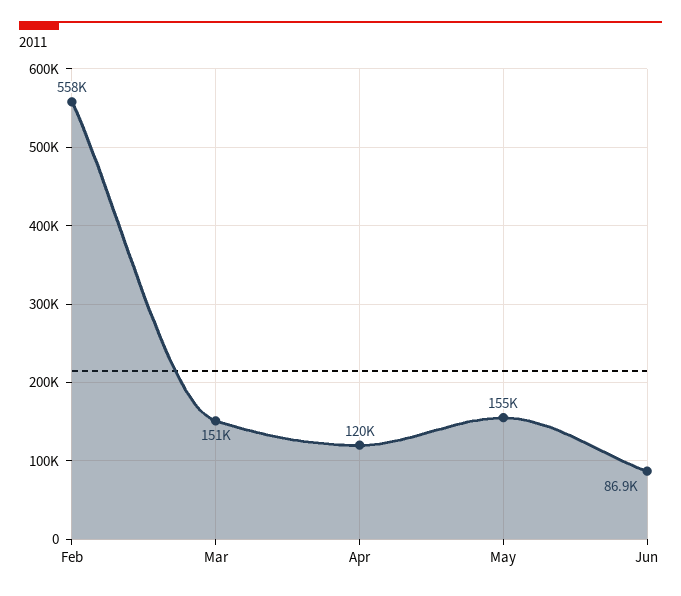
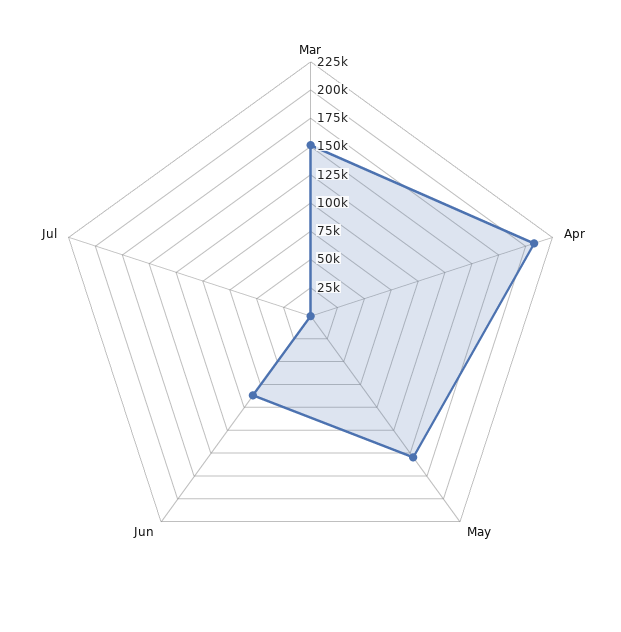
Feb: 558000 -> none
Apr: 120000 -> 200000
Jul: none -> 0

